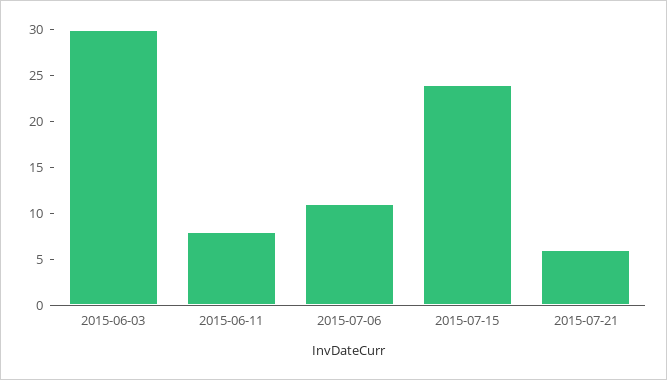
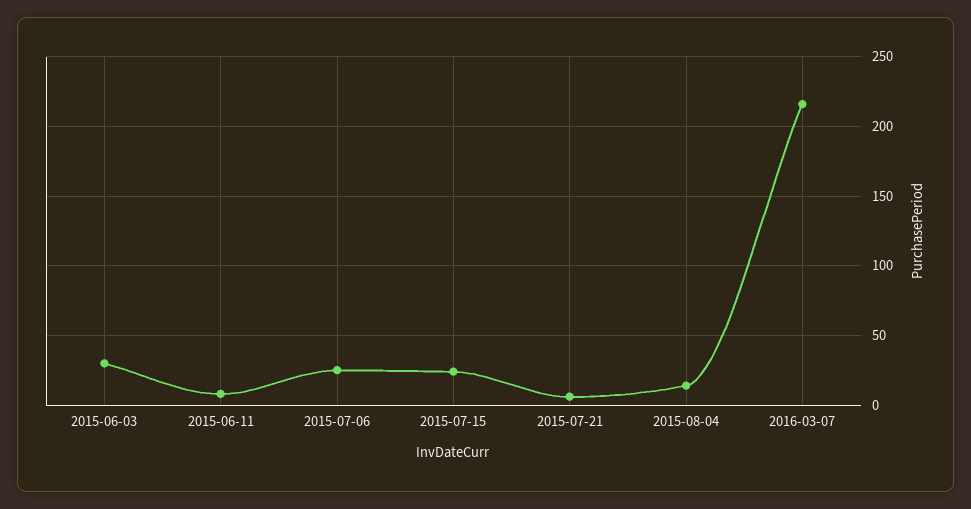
2015-07-06: 11 -> 25
2015-08-04: none -> 15
2016-03-07: none -> 215

